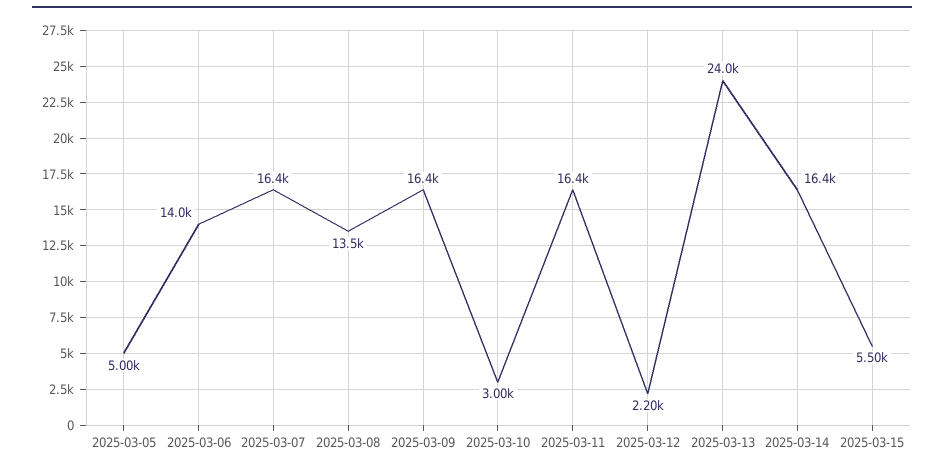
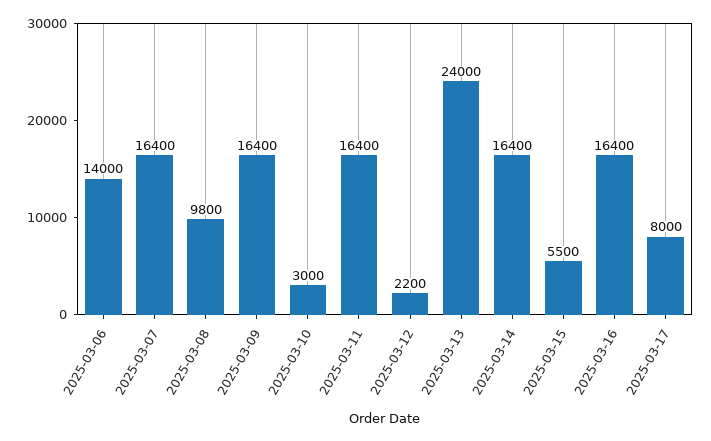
2025-03-05: 5000 -> none
2025-03-08: 13500 -> 9800
2025-03-16: none -> 16400
2025-03-17: none -> 8000

